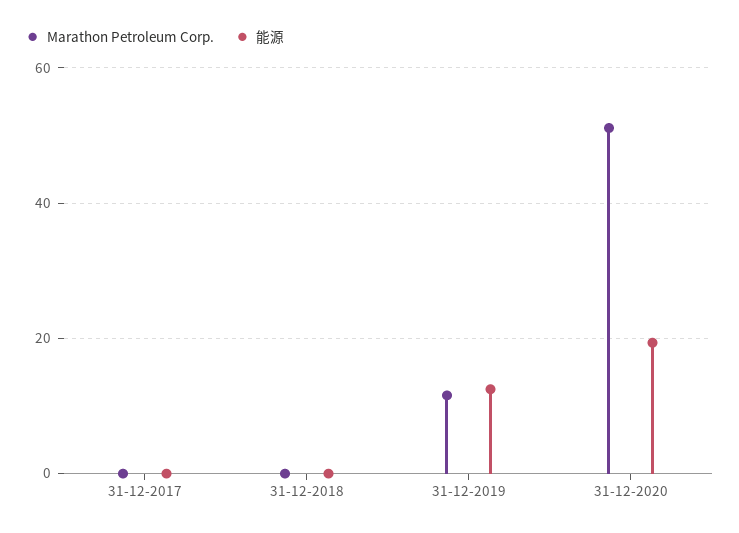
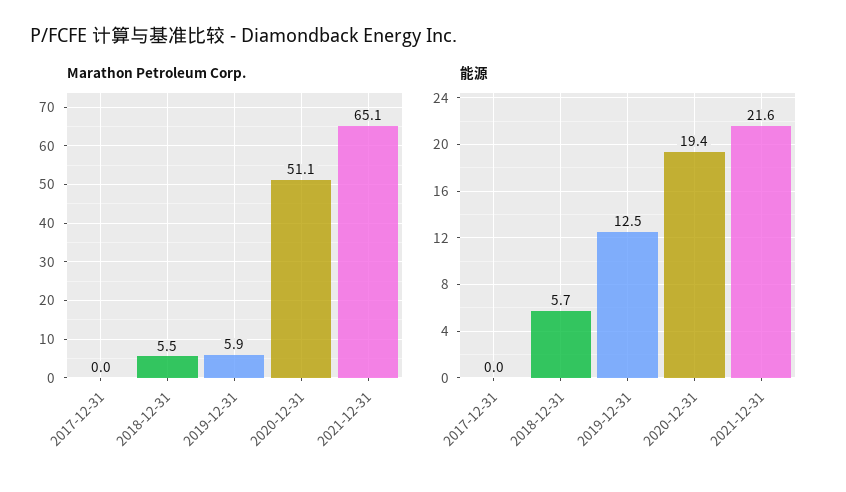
Marathon Petroleum Corp., 31-12-2018: 0 -> 5.5
能源, 31-12-2018: 0 -> 5.7
Marathon Petroleum Corp., 31-12-2019: 12 -> 5.9
Marathon Petroleum Corp., 2021-12-31: none -> 65.1
能源, 2021-12-31: none -> 21.6

